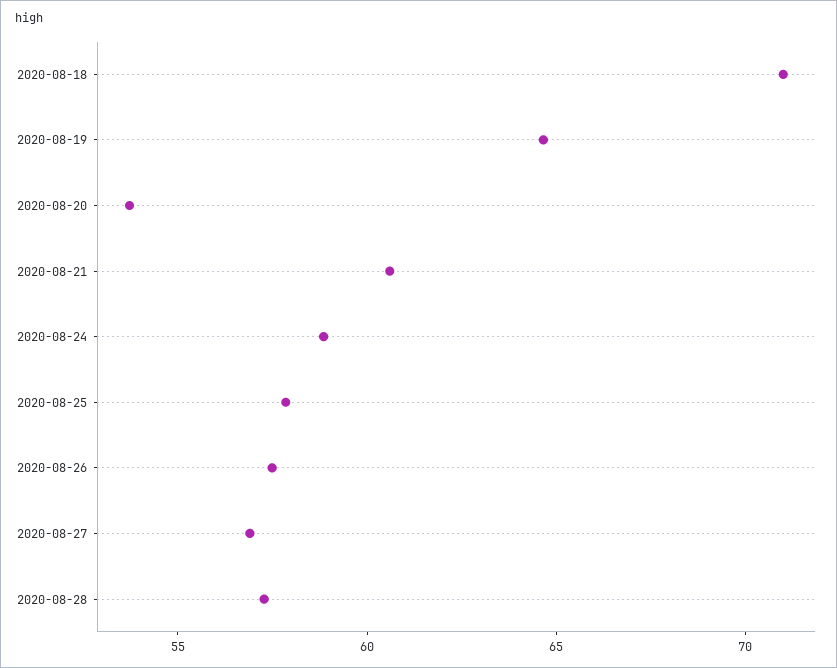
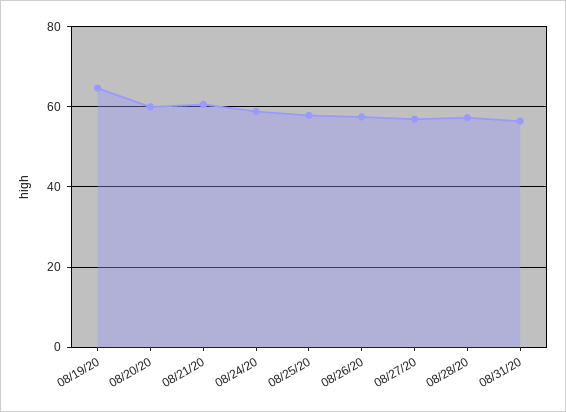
2020-08-18: 71 -> none
2020-08-20: 54 -> 60
08/31/20: none -> 56

